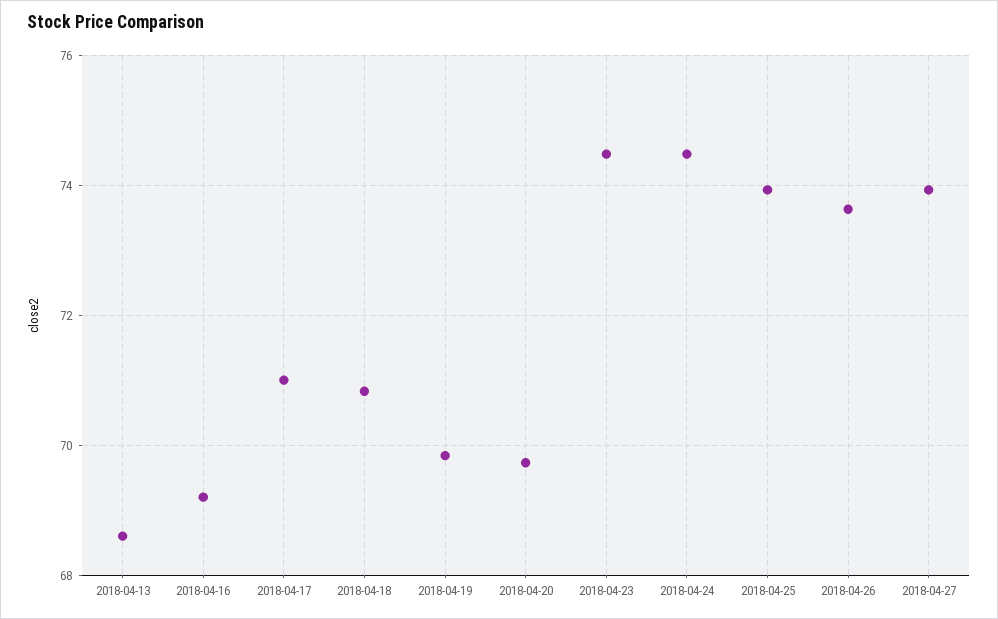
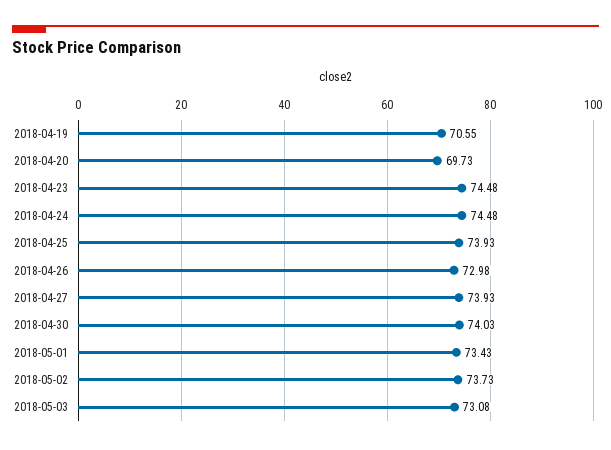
2018-04-13: 68.6 -> none
2018-04-16: 69.2 -> none
2018-04-17: 71 -> none
2018-04-18: 70.8 -> none
2018-04-19: 69.8 -> 70.55
2018-04-26: 73.6 -> 72.98
2018-04-30: none -> 74.03
2018-05-01: none -> 73.43
2018-05-02: none -> 73.73
2018-05-03: none -> 73.08

